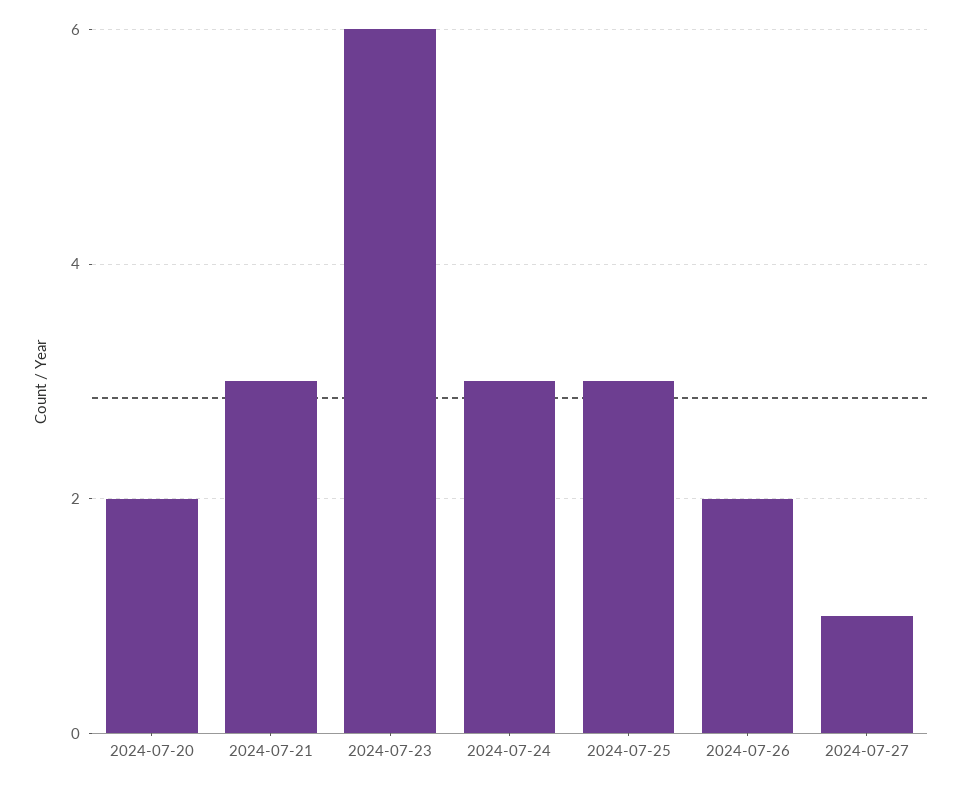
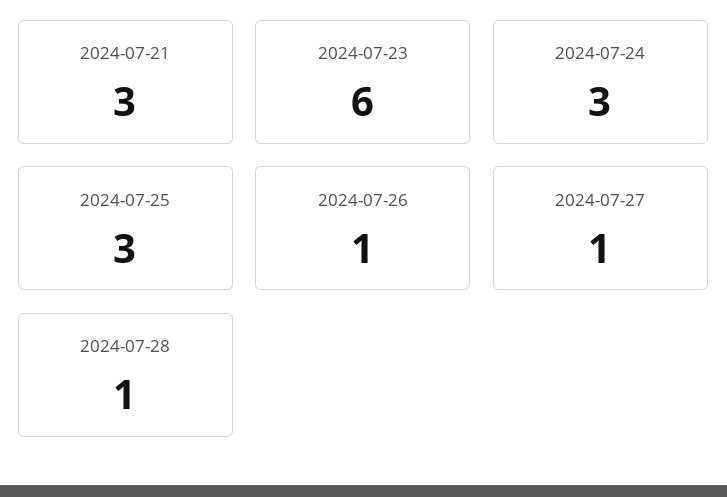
2024-07-20: 2 -> none
2024-07-26: 2 -> 1
2024-07-28: none -> 1

